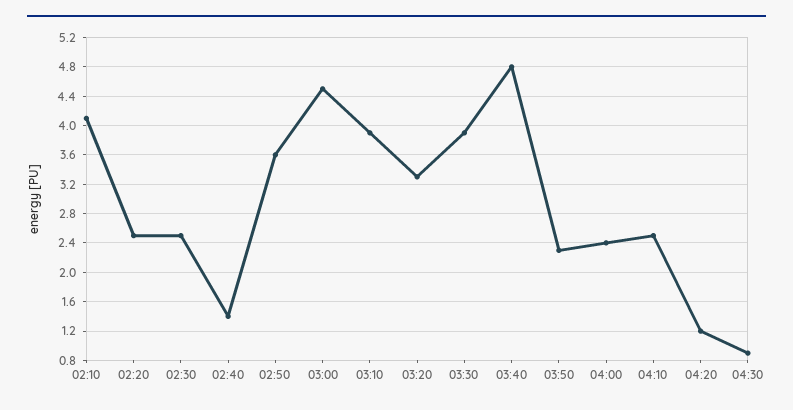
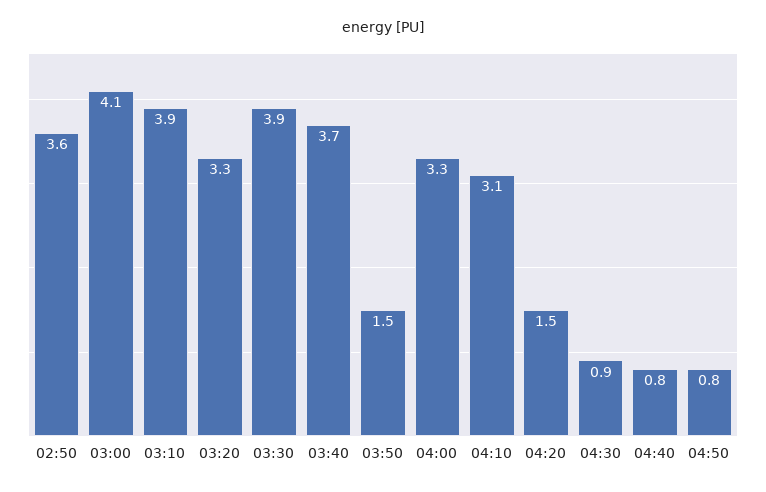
02:10: 4.1 -> none
02:20: 2.5 -> none
02:30: 2.5 -> none
02:40: 1.4 -> none
03:00: 4.5 -> 4.1
03:40: 4.8 -> 3.7
03:50: 2.3 -> 1.5
04:00: 2.4 -> 3.3
04:10: 2.5 -> 3.1
04:20: 1.2 -> 1.5
04:40: none -> 0.8
04:50: none -> 0.8

